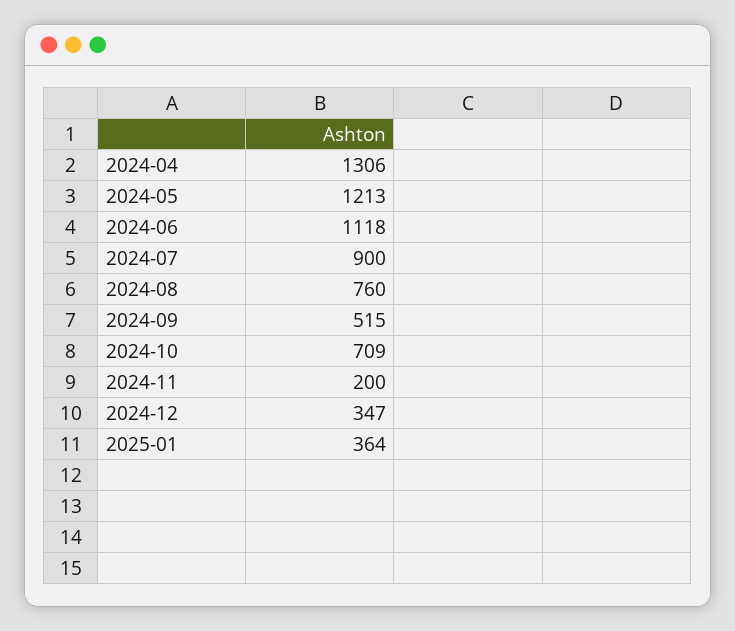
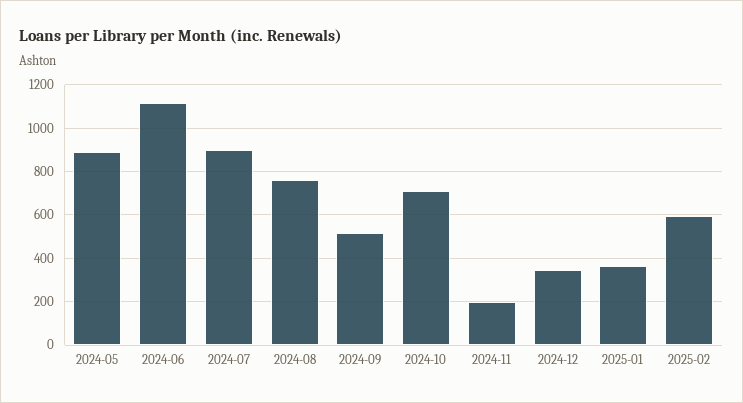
2024-04: 1306 -> none
2024-05: 1213 -> 900
2025-02: none -> 600

